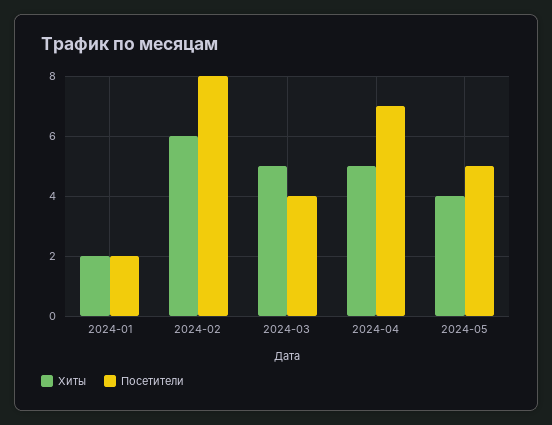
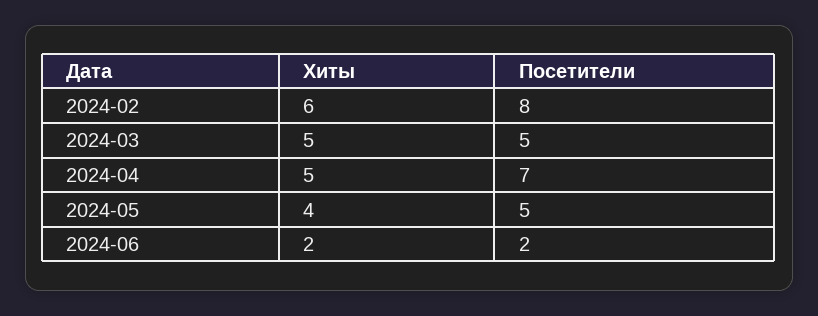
Хиты, 2024-01: 2 -> none
Посетители, 2024-01: 2 -> none
Посетители, 2024-03: 4 -> 5
Хиты, 2024-06: none -> 2
Посетители, 2024-06: none -> 2

